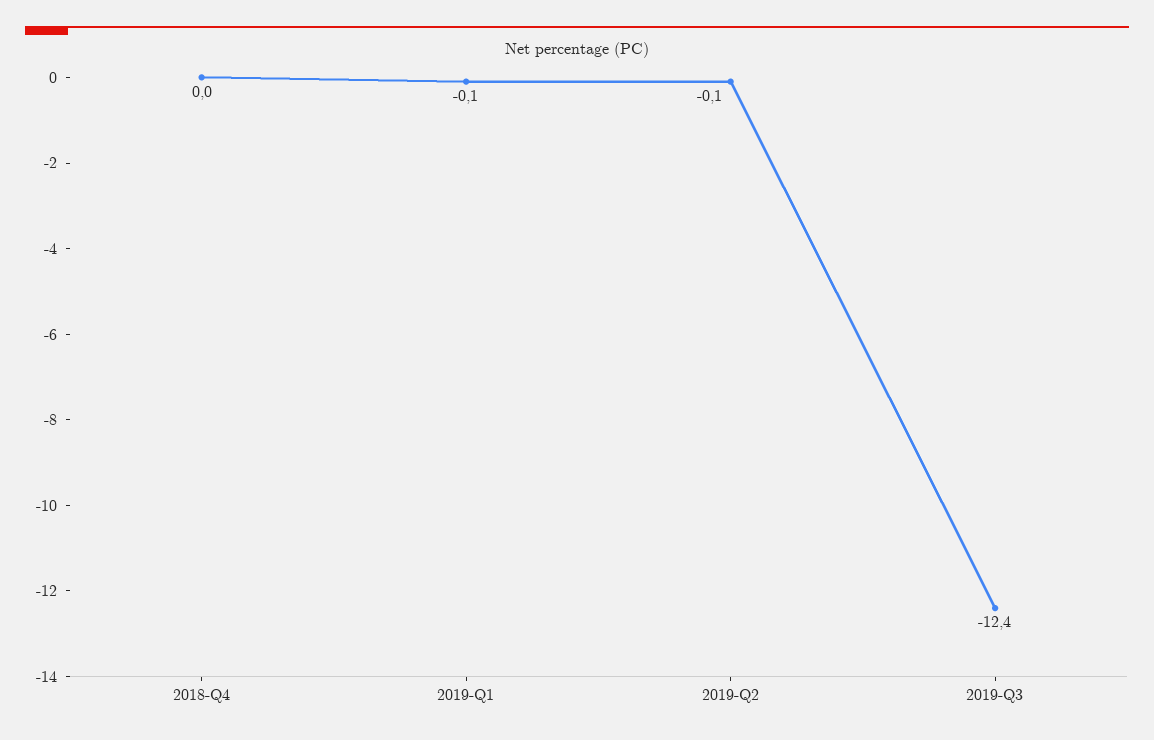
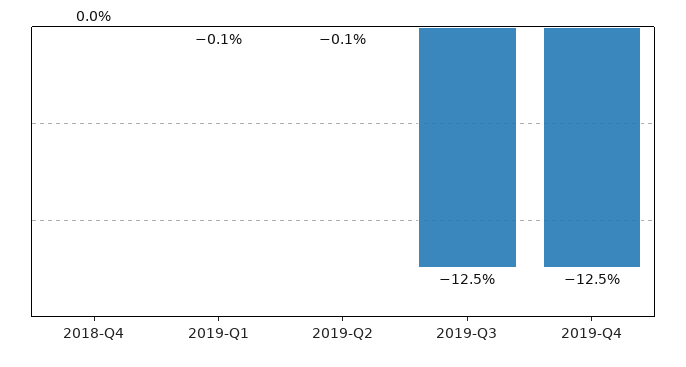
2019-Q3: -12.4 -> -12.5
2019-Q4: none -> -12.5

